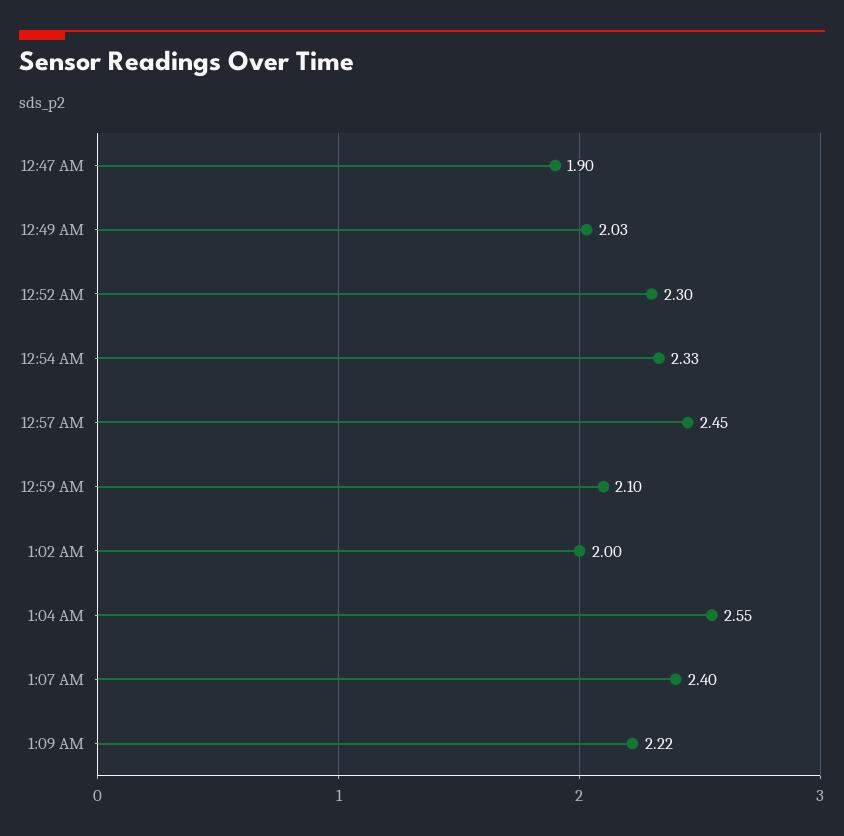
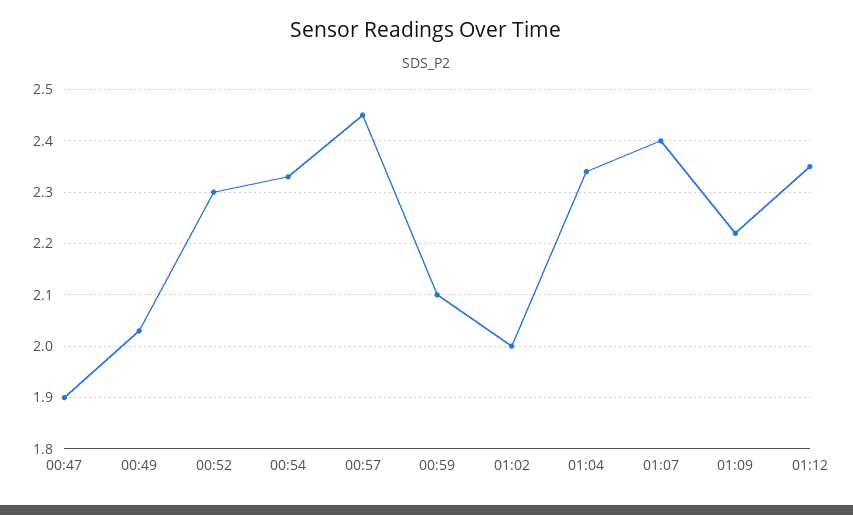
1:04 AM: 2.55 -> 2.35
01:12: none -> 2.35

